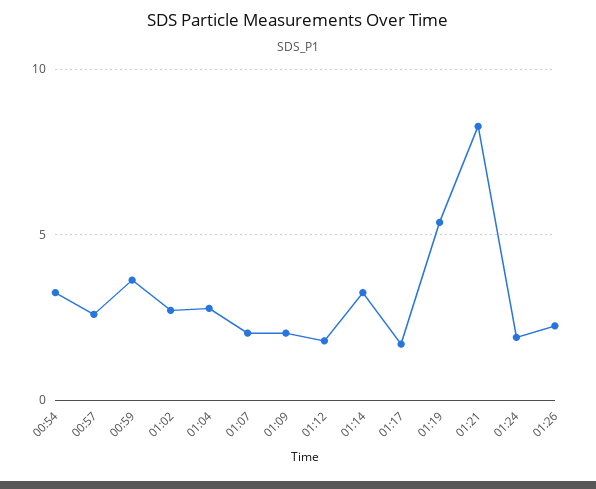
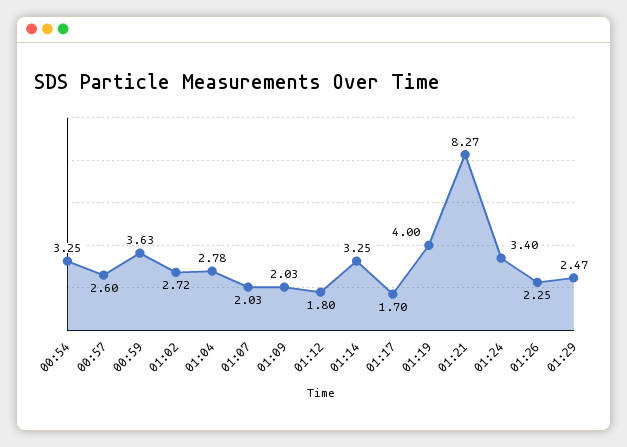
01:19: 5.5 -> 4
01:24: 2 -> 3.4
01:29: none -> 2.47

